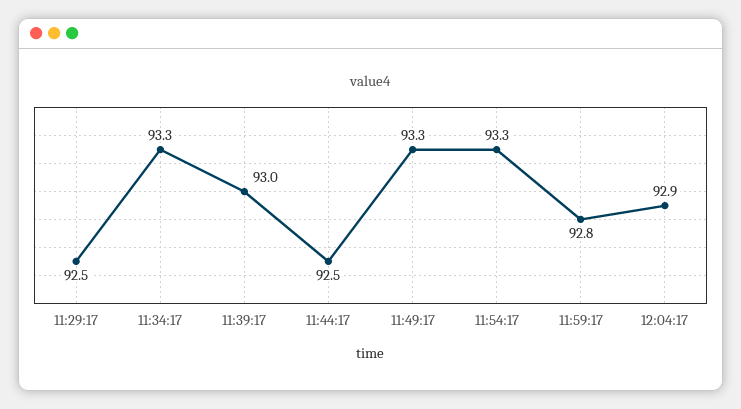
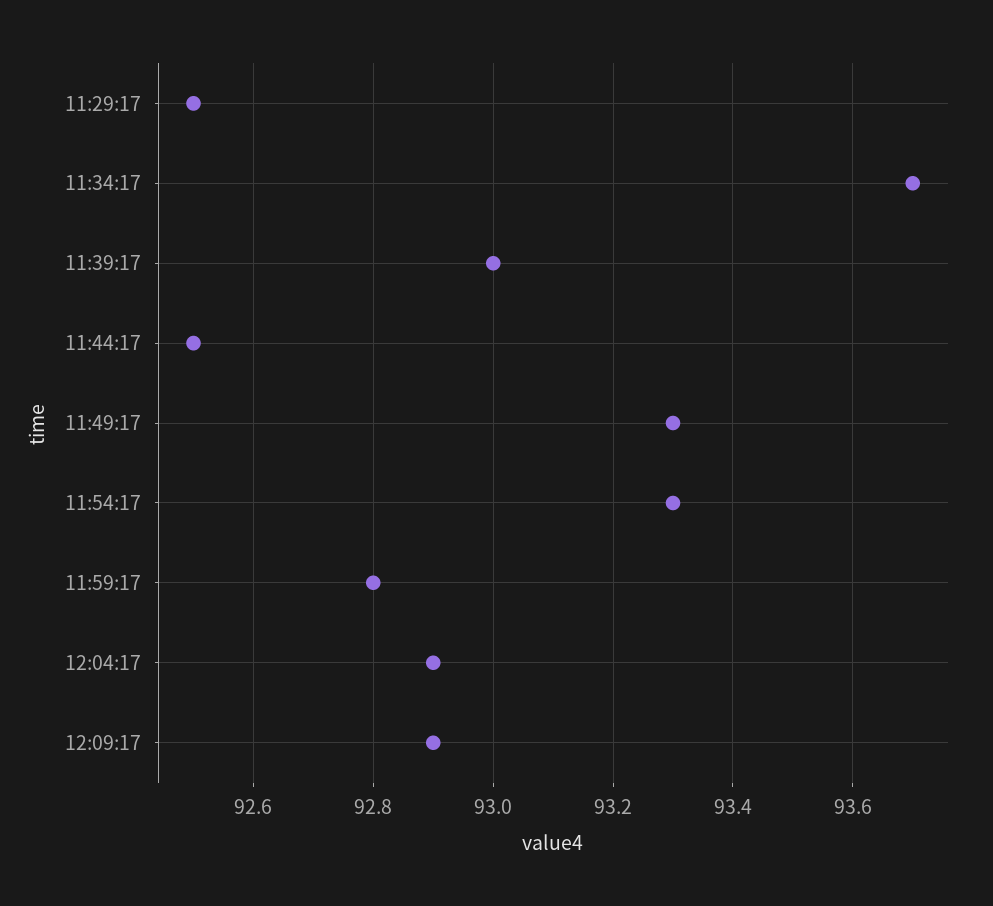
11:34:17: 93.3 -> 93.7
12:09:17: none -> 92.9

